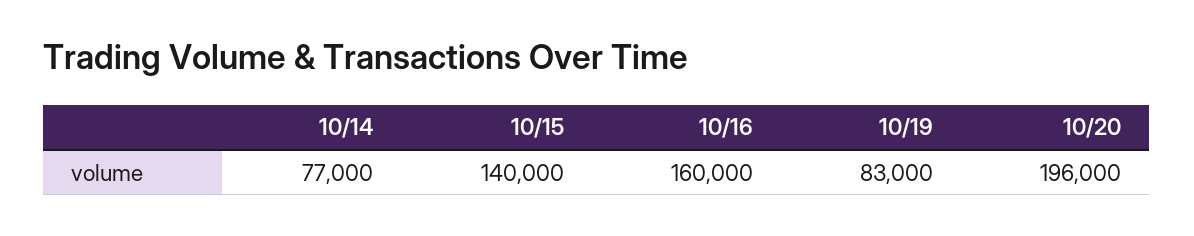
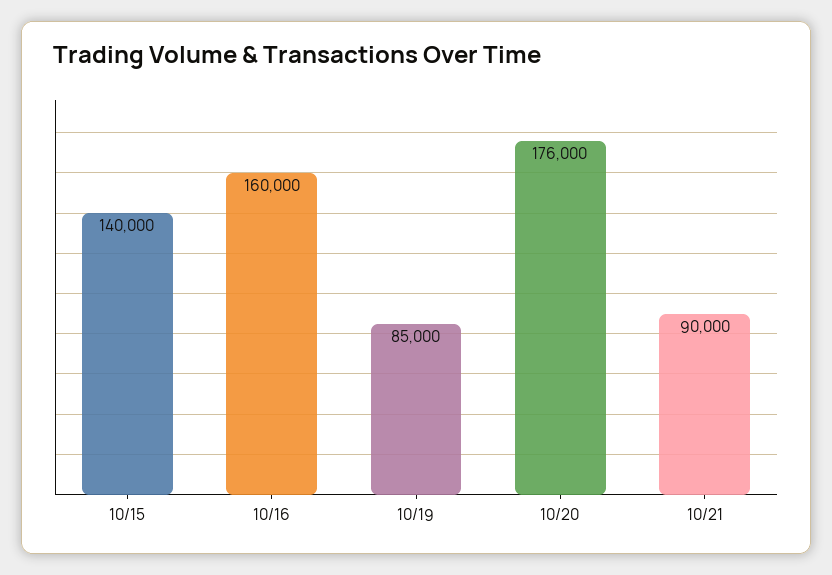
10/14: 77000 -> none
10/19: 83000 -> 85000
10/20: 196000 -> 176000
10/21: none -> 90000

